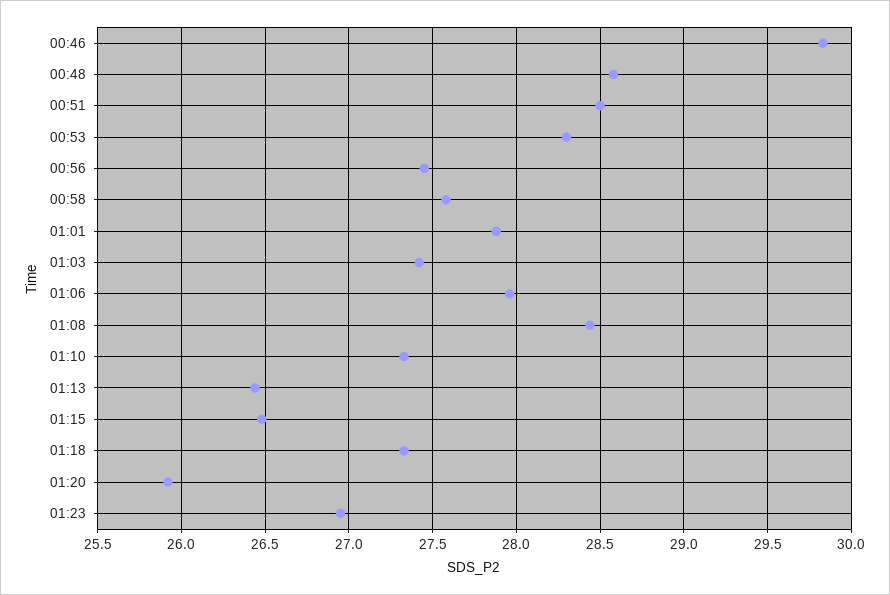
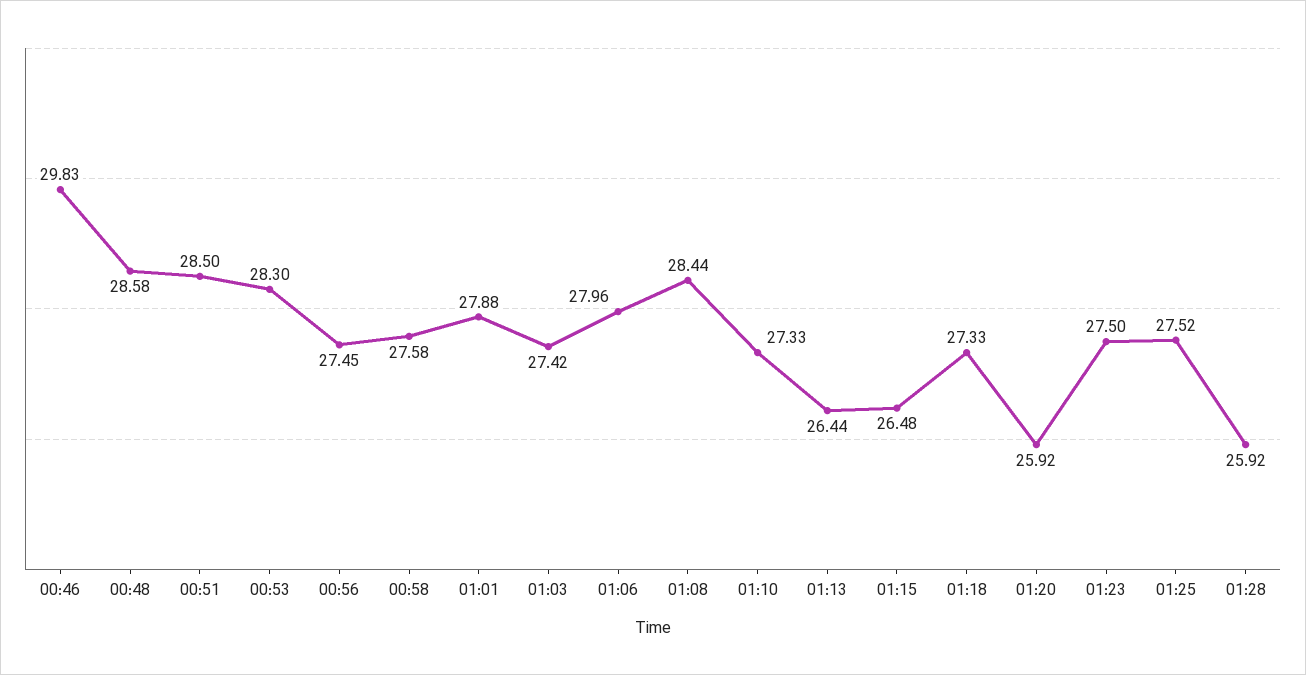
01:23: 26.95 -> 27.5
01:25: none -> 27.52
01:28: none -> 25.92

